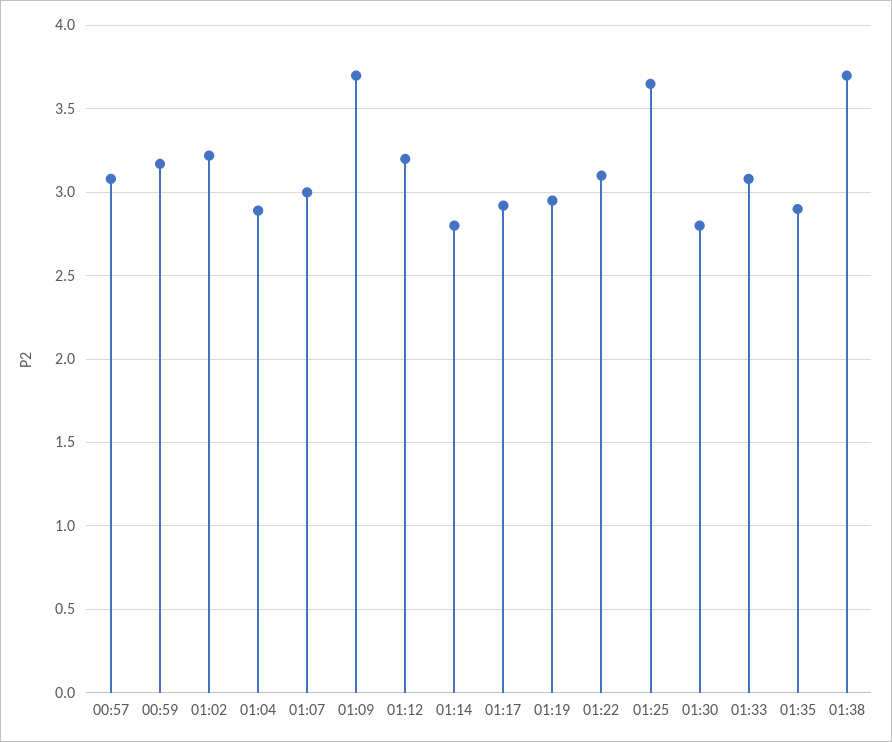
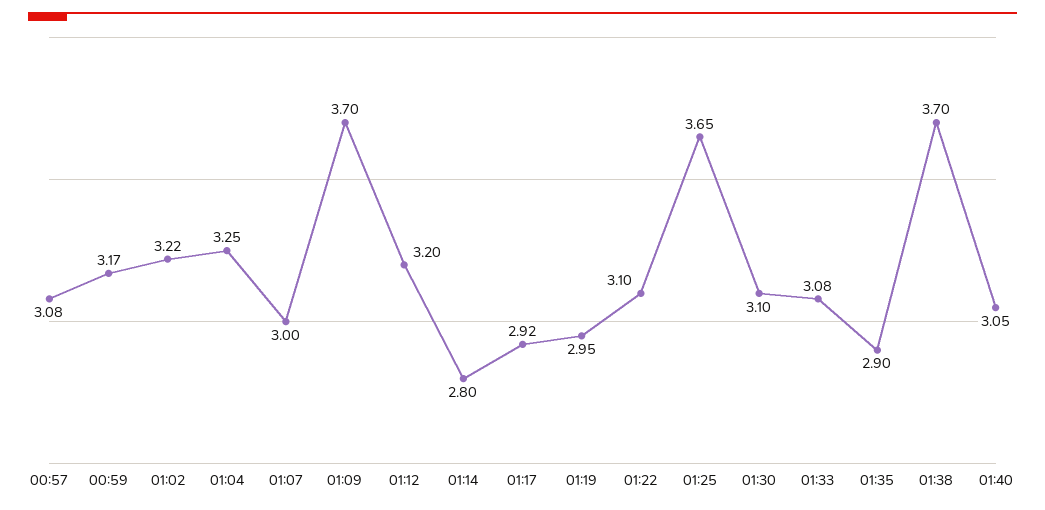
01:04: 2.9 -> 3.25
01:30: 2.8 -> 3.1
01:40: none -> 3.05

